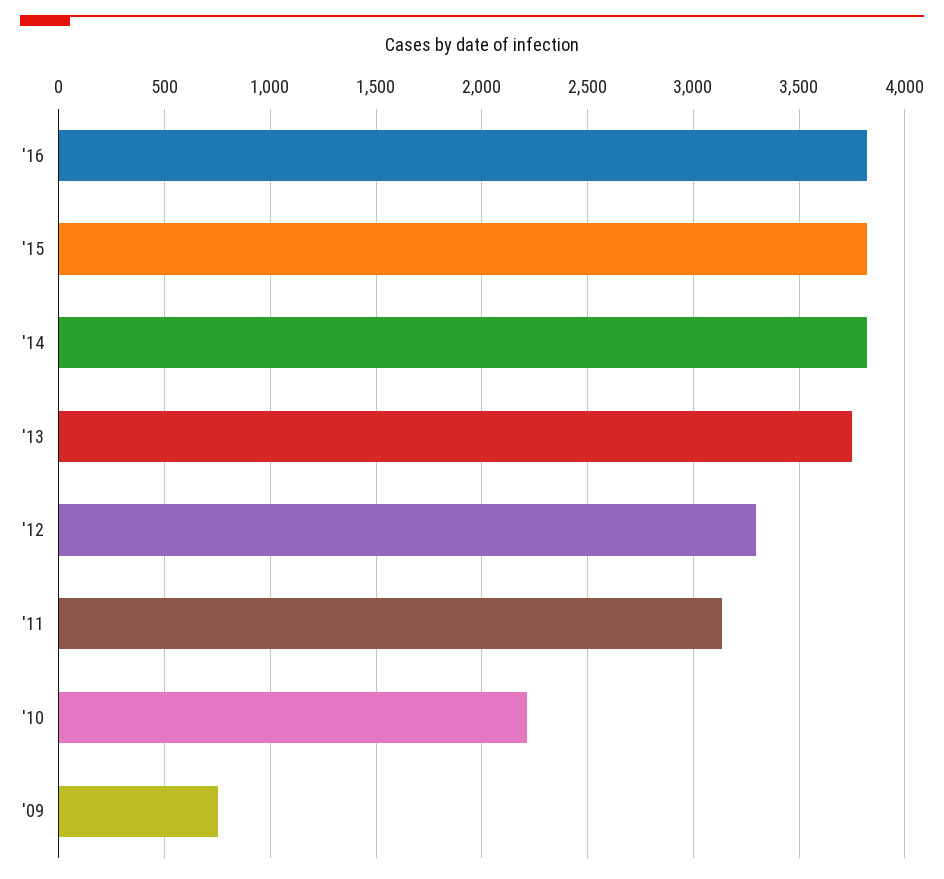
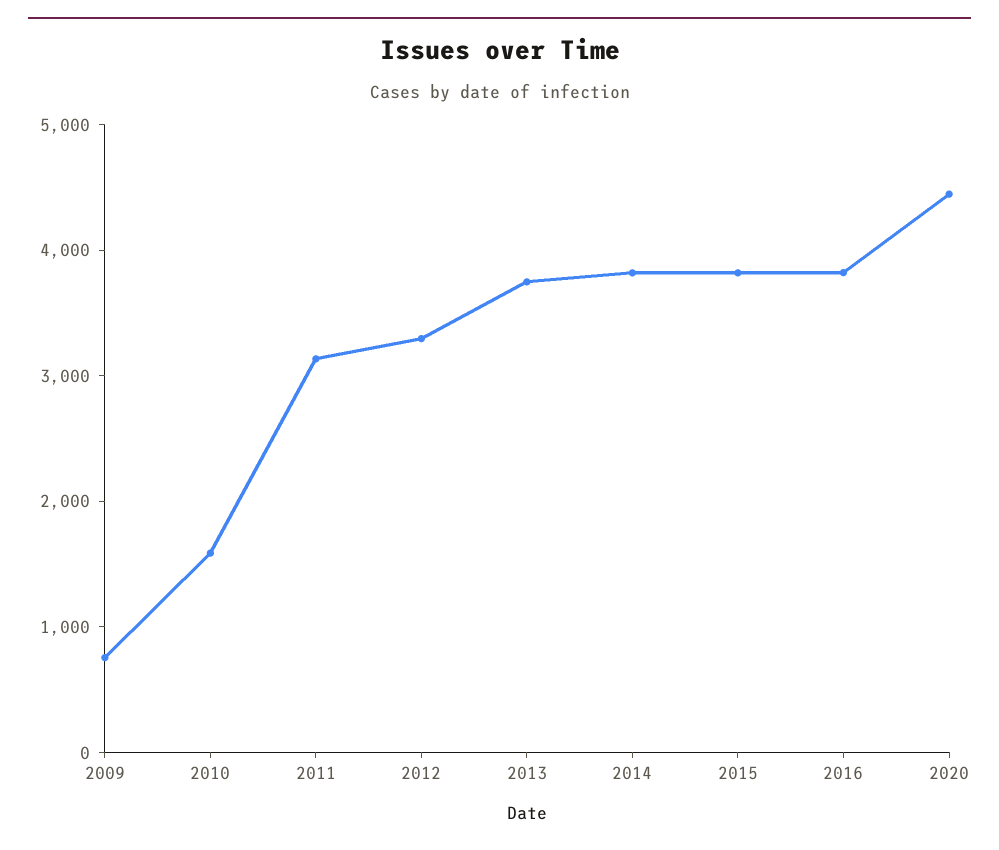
'10: 2200 -> 1600
2020: none -> 4400

